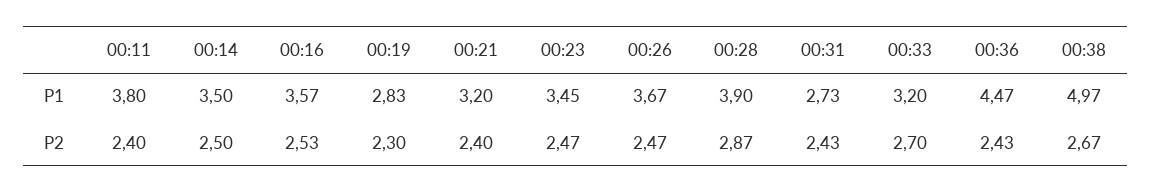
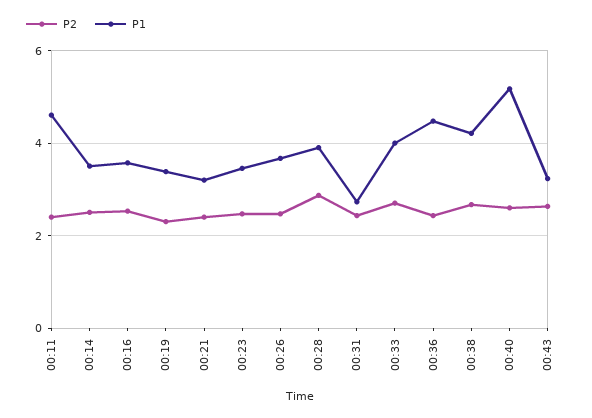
P1, 00:11: 3.8 -> 4.6
P1, 00:19: 2.83 -> 3.4
P1, 00:33: 3.2 -> 4
P1, 00:38: 4.97 -> 4.2
P2, 00:40: none -> 2.6
P1, 00:40: none -> 5.2
P2, 00:43: none -> 2.6
P1, 00:43: none -> 3.2

